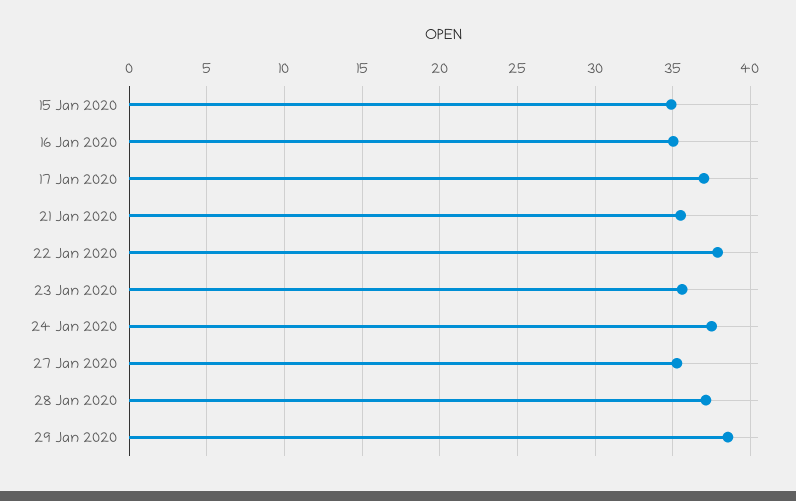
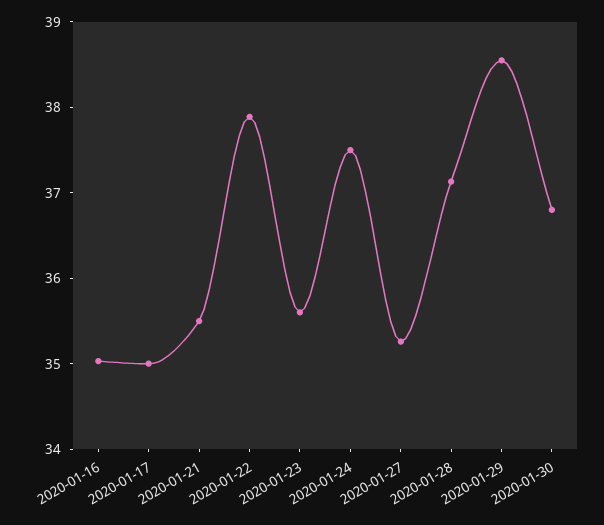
15 Jan 2020: 35 -> none
17 Jan 2020: 37 -> 35
2020-01-30: none -> 36.8

